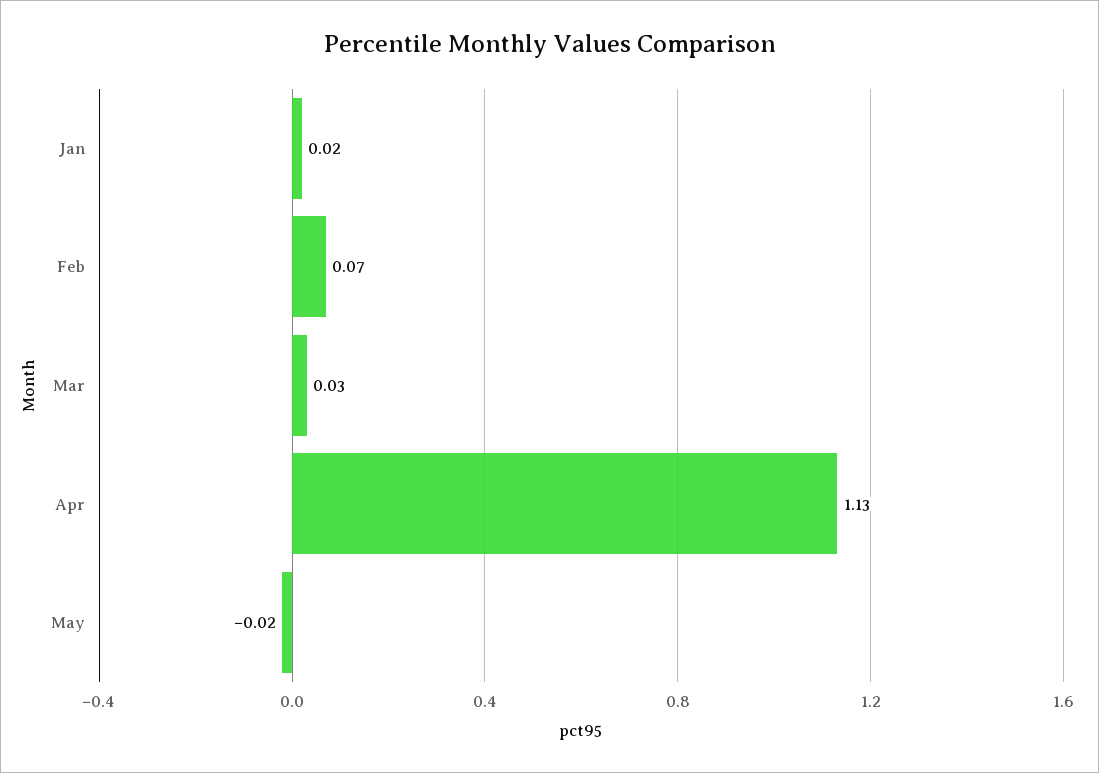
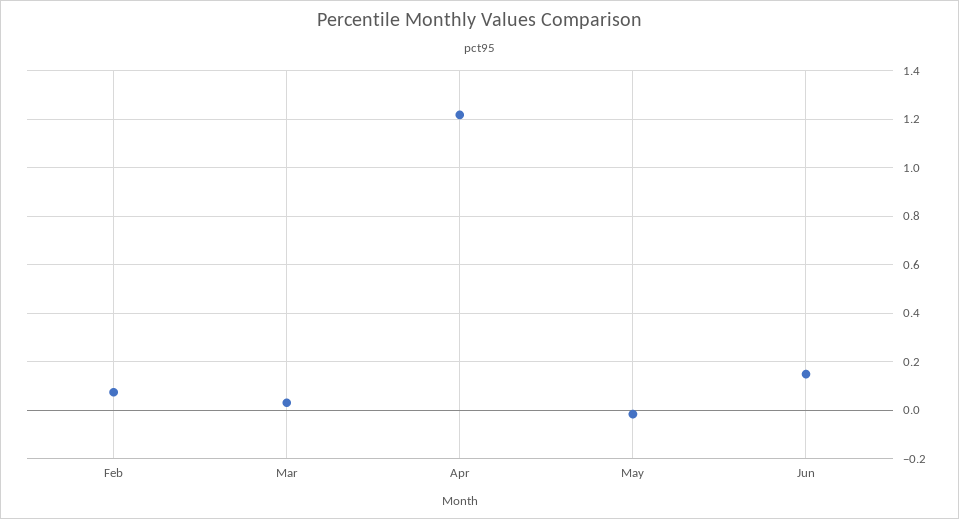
Jan: 0.02 -> none
Apr: 1.13 -> 1.225
Jun: none -> 0.15

